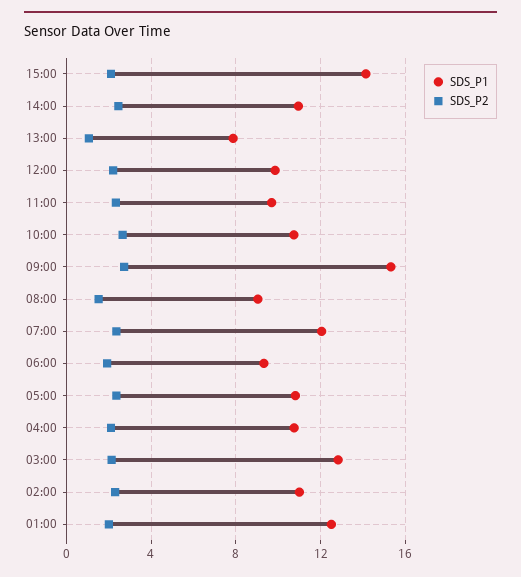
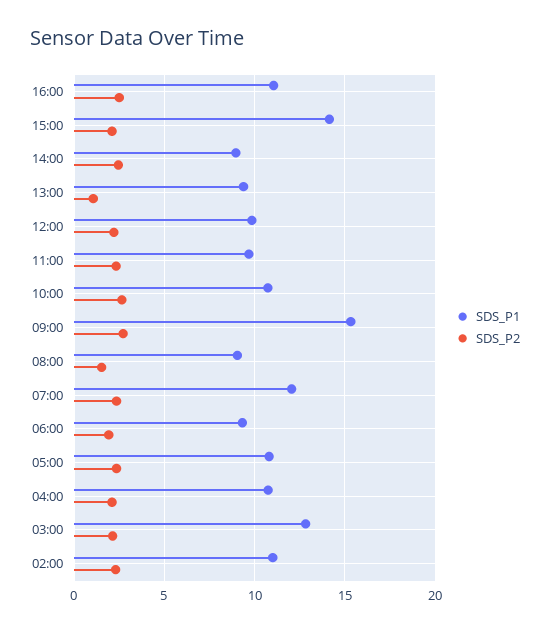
SDS_P1, 14:00: 11 -> 9
SDS_P1, 13:00: 8 -> 9.5
SDS_P1, 01:00: 12.5 -> none
SDS_P2, 01:00: 2 -> none
SDS_P1, 16:00: none -> 11
SDS_P2, 16:00: none -> 2.5

